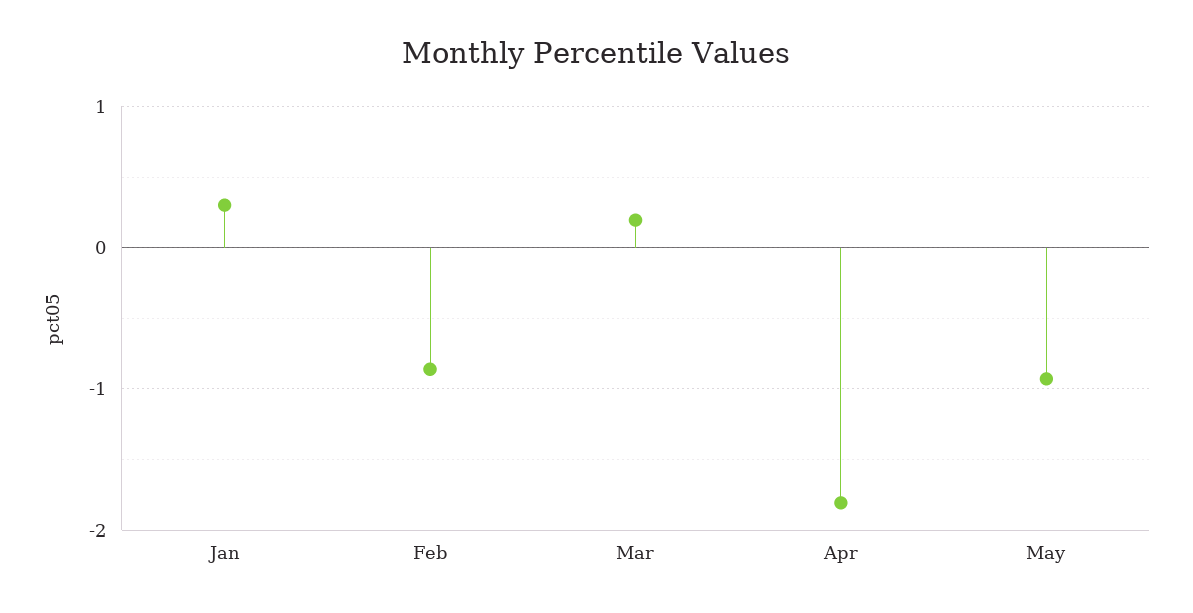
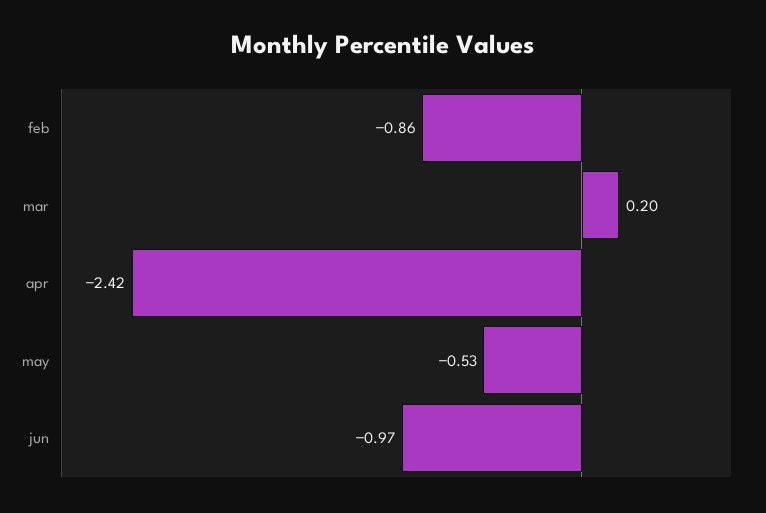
Jan: 0.3 -> none
Apr: -1.8 -> -2.42
May: -0.9 -> -0.53
jun: none -> -0.97

